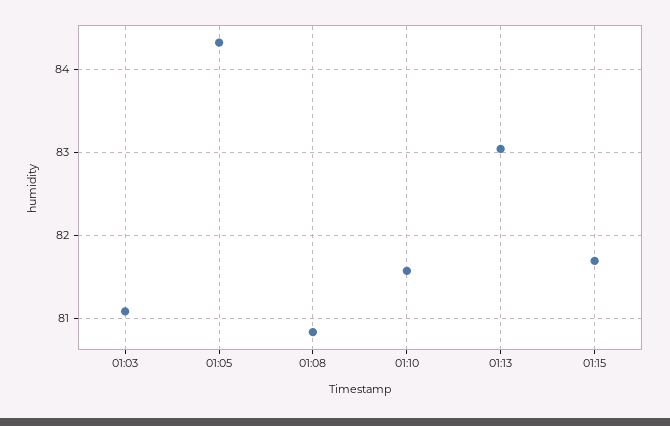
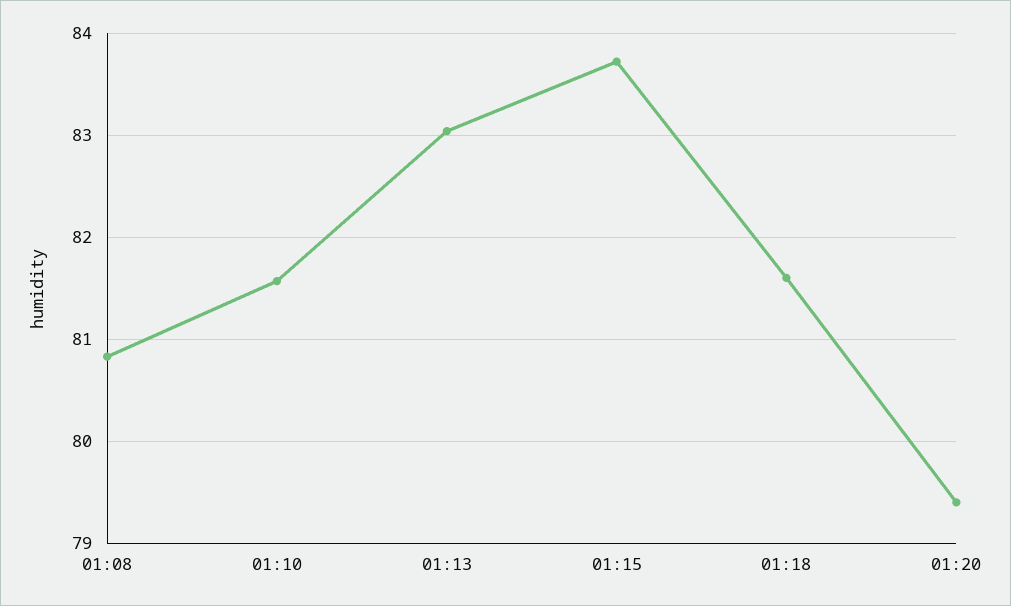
01:03: 81.1 -> none
01:05: 84.3 -> none
01:15: 81.7 -> 83.7
01:18: none -> 81.6
01:20: none -> 79.4

